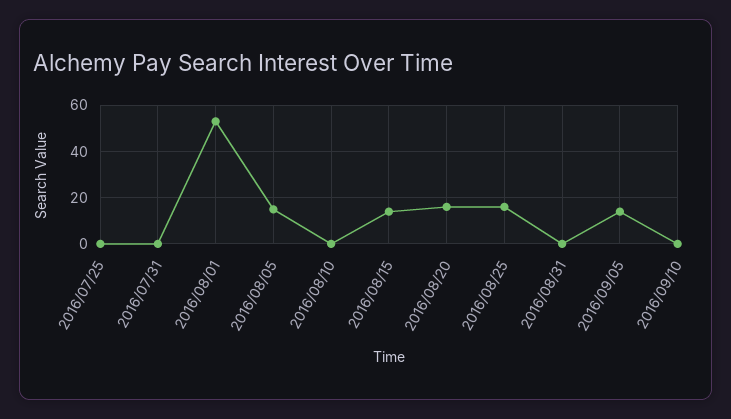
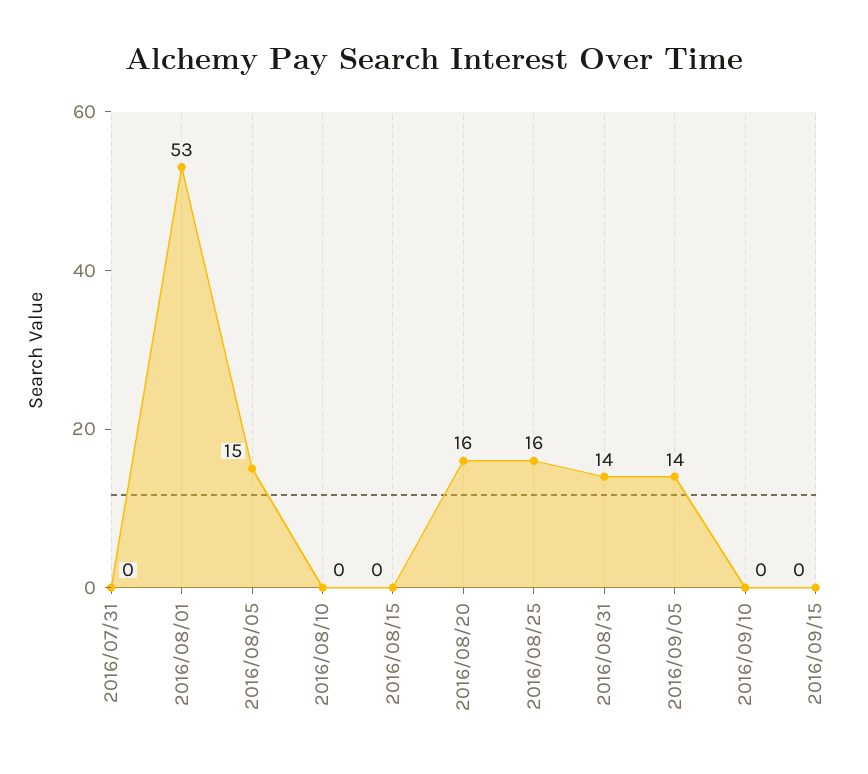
2016/07/25: 0 -> none
2016/08/15: 15 -> 0
2016/08/31: 0 -> 14
2016/09/15: none -> 0

